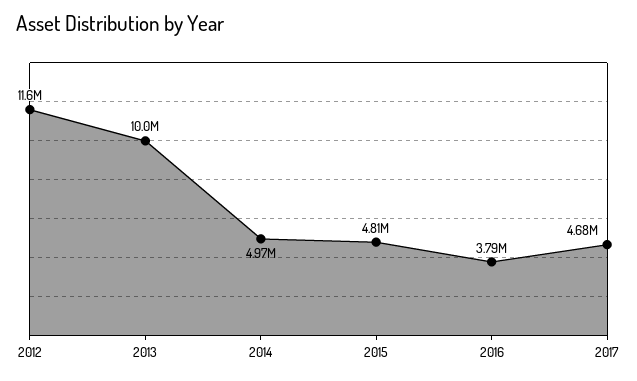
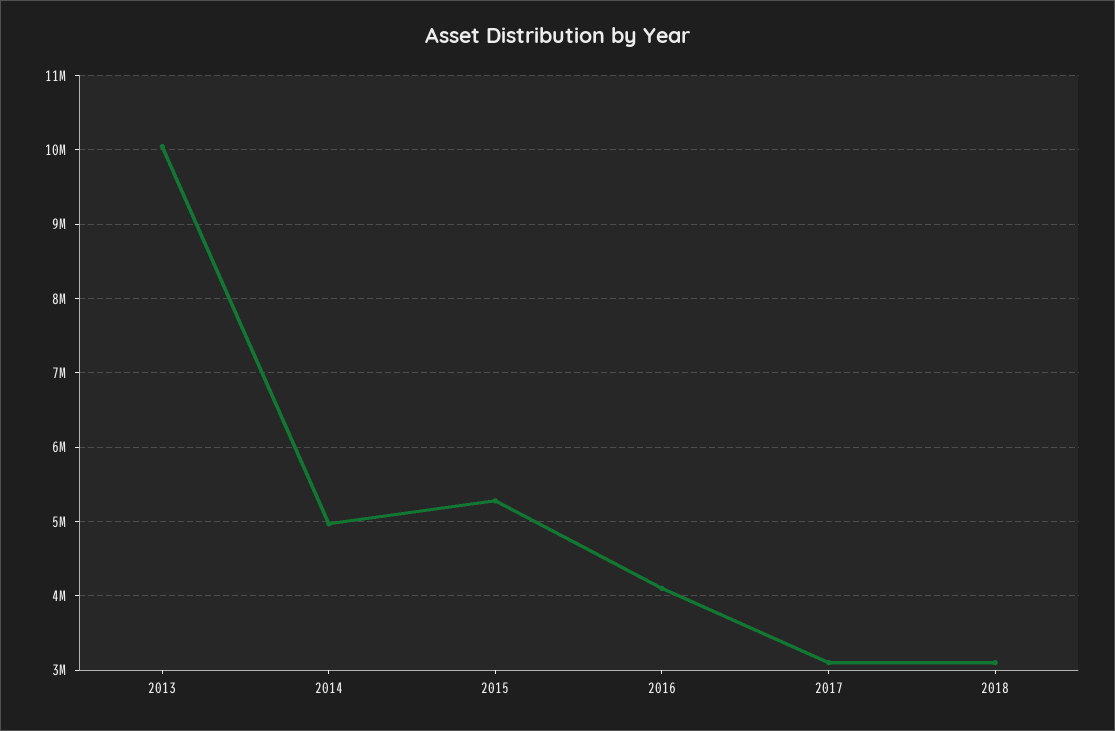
2012: 11600000 -> none
2015: 4810000 -> 5300000
2016: 3790000 -> 4100000
2017: 4680000 -> 3100000
2018: none -> 3100000

